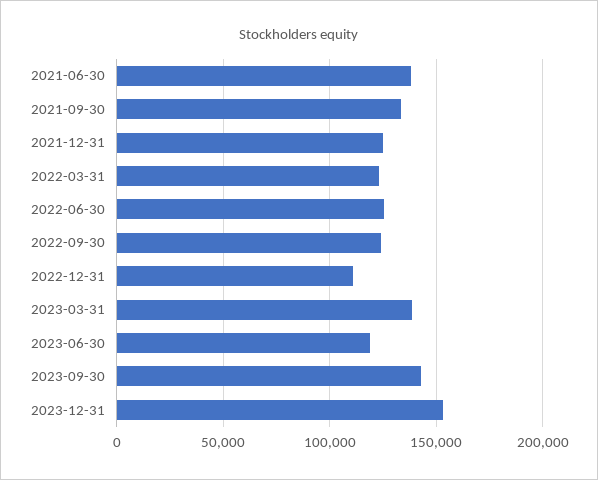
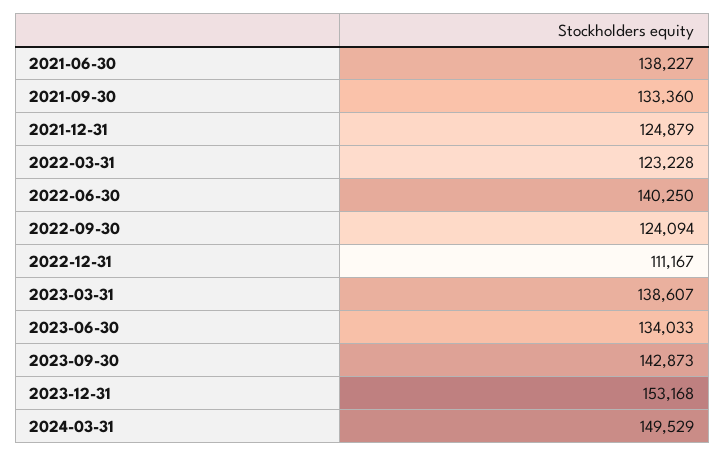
2022-06-30: 125000 -> 140250
2023-06-30: 120000 -> 134033
2024-03-31: none -> 149529

